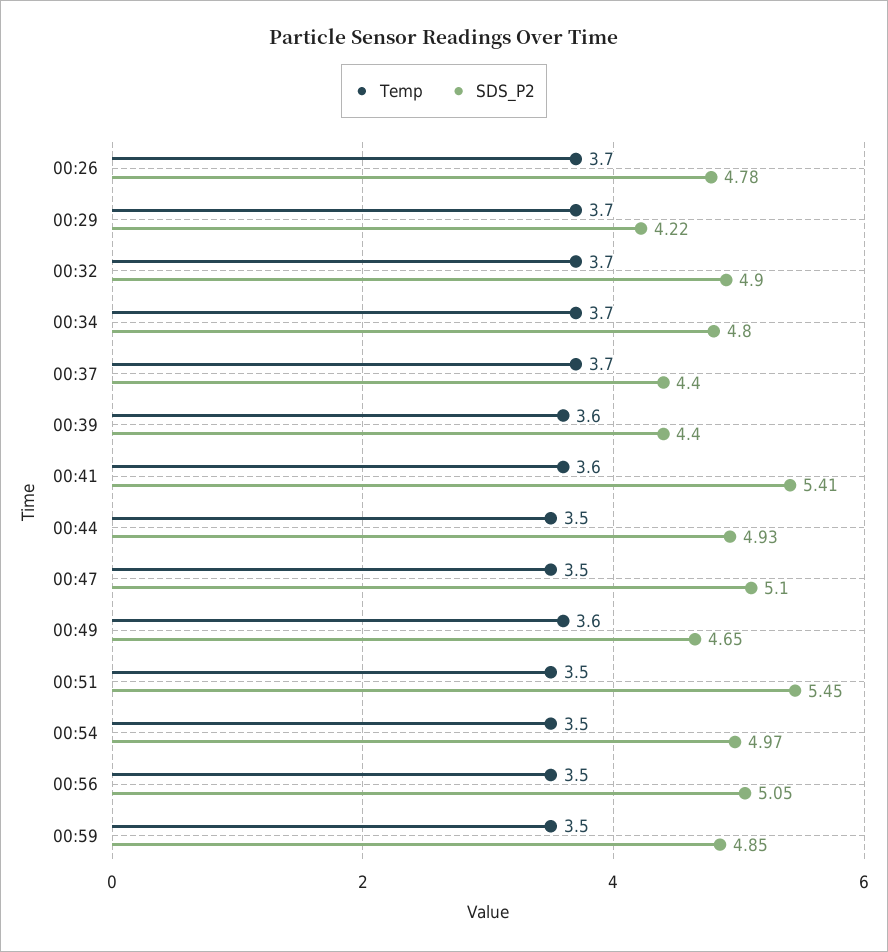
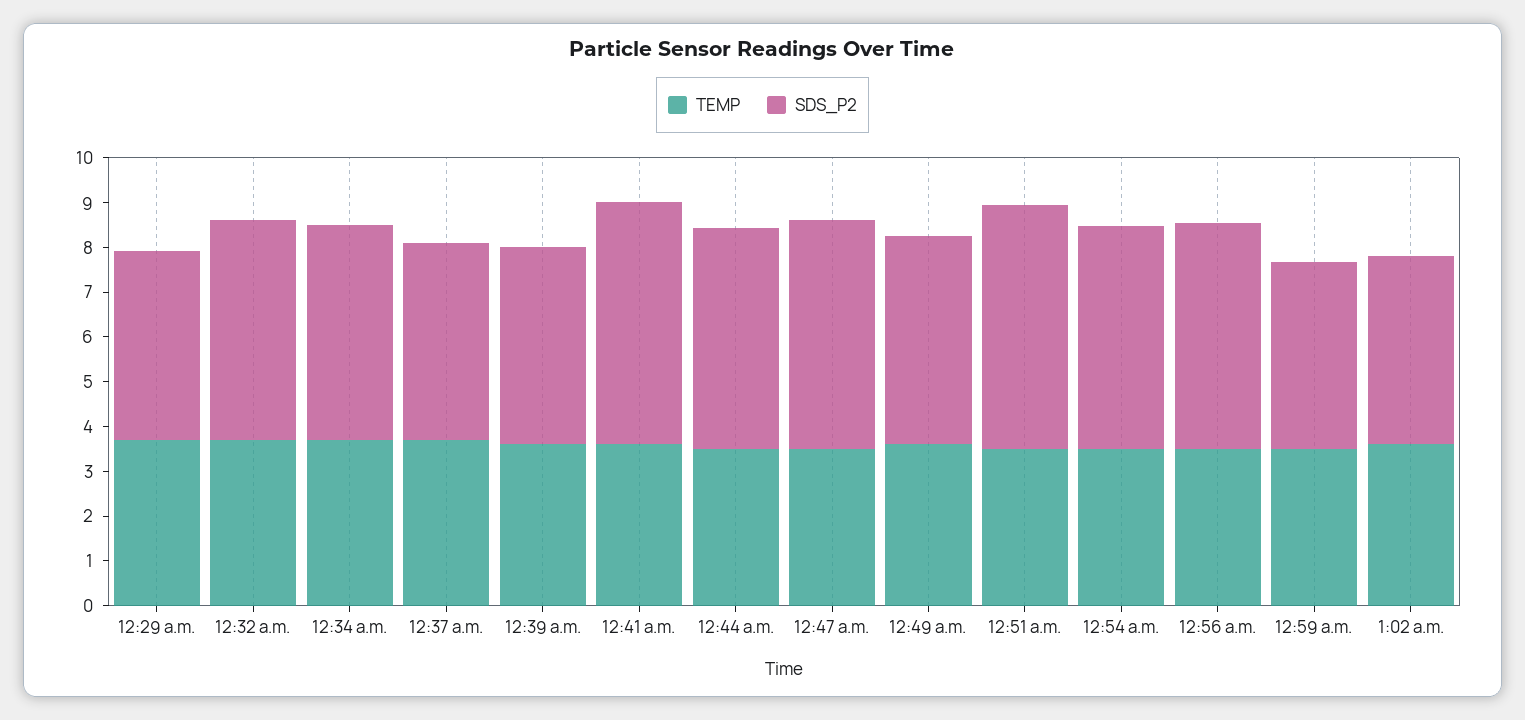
Temp, 00:26: 3.7 -> none
SDS_P2, 00:26: 4.78 -> none
SDS_P2, 00:59: 4.85 -> 4.2
Temp, 1:02 a.m.: none -> 3.6
SDS_P2, 1:02 a.m.: none -> 4.2

